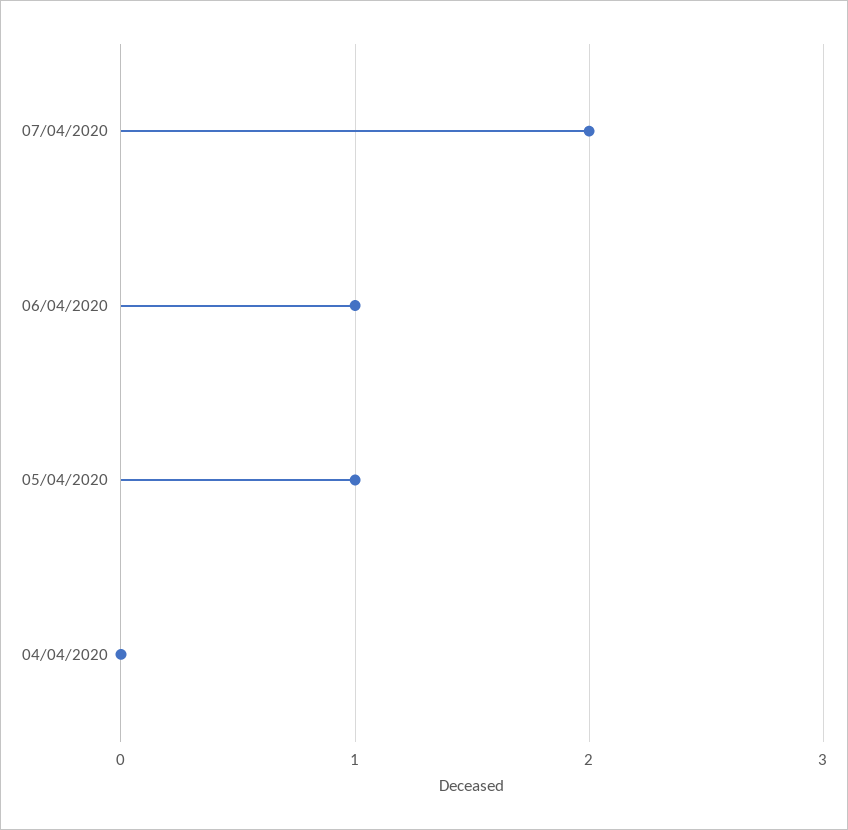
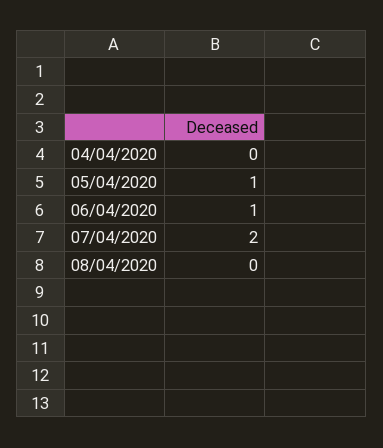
08/04/2020: none -> 0

